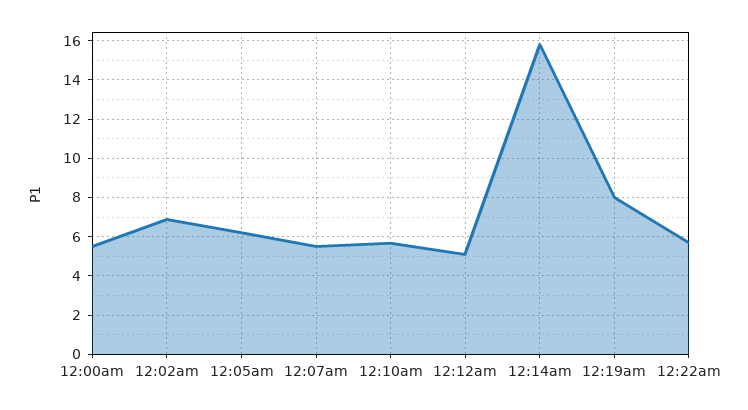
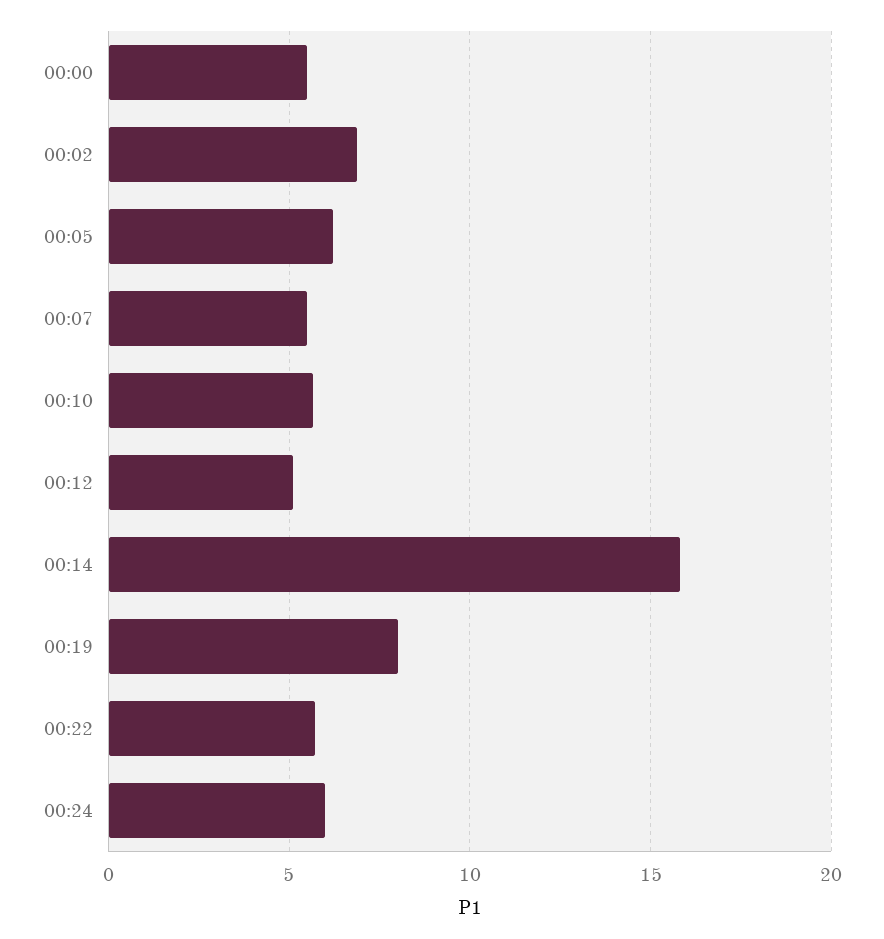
00:24: none -> 6

